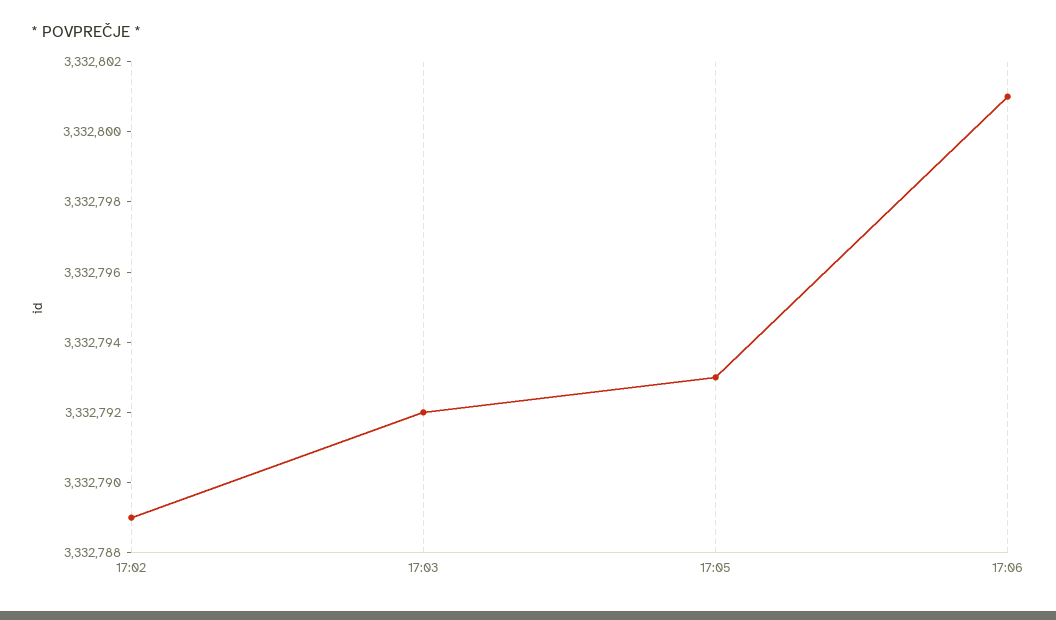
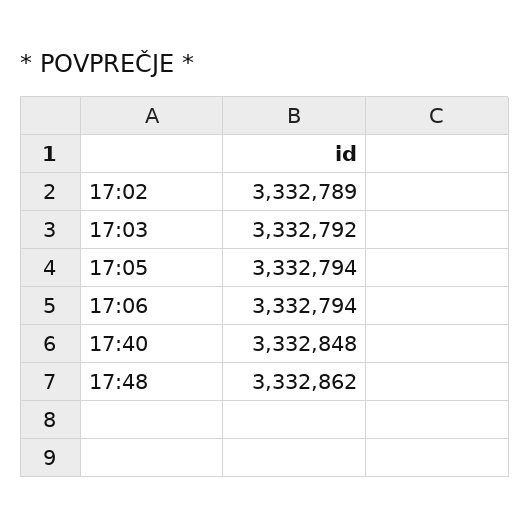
17:05: 3332793 -> 3332794
17:06: 3332801 -> 3332794
17:40: none -> 3332848
17:48: none -> 3332862

